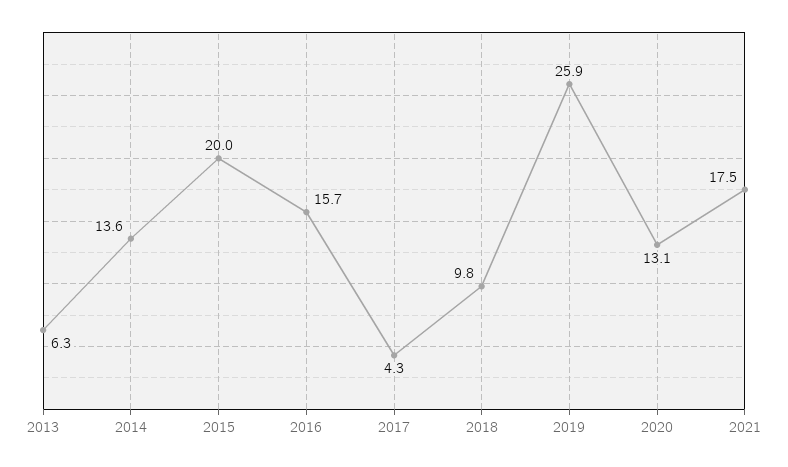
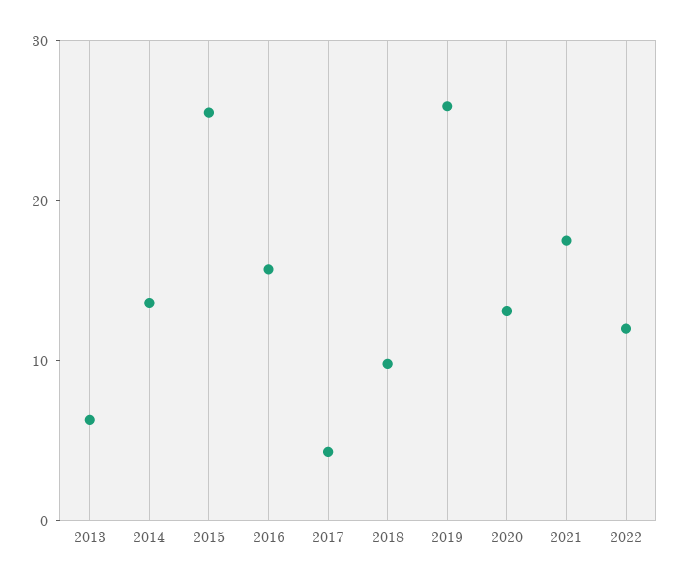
2015: 20 -> 26
2022: none -> 12

